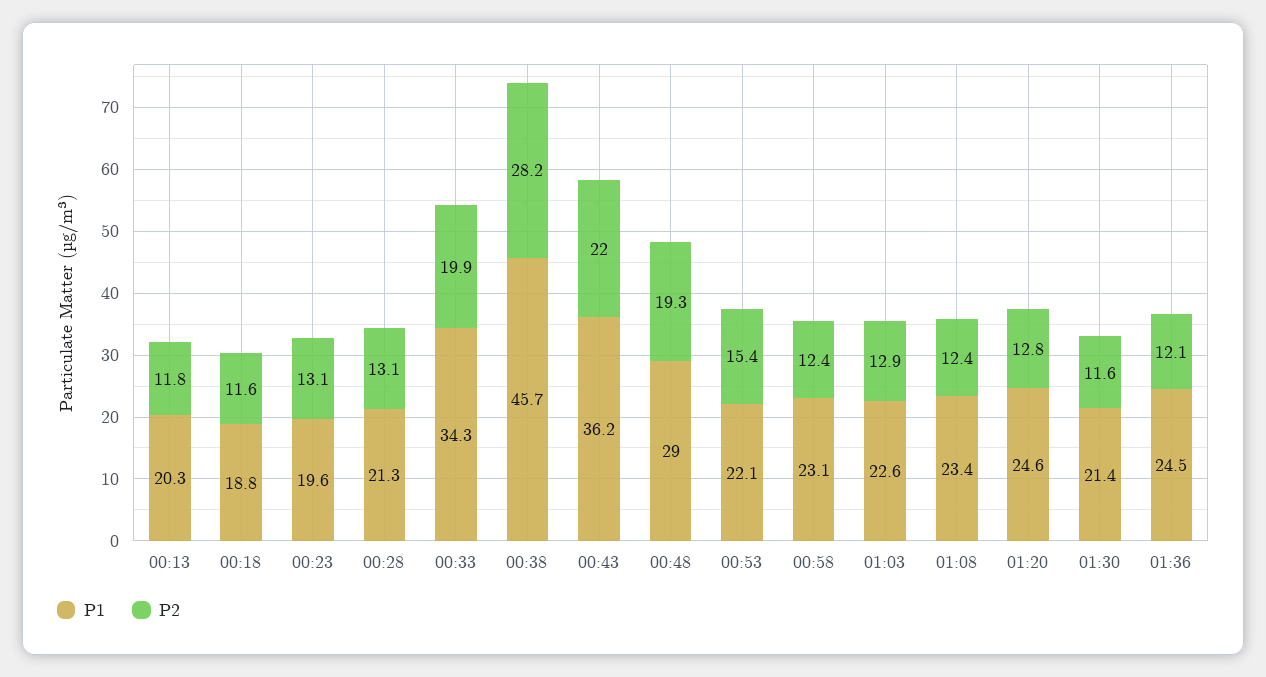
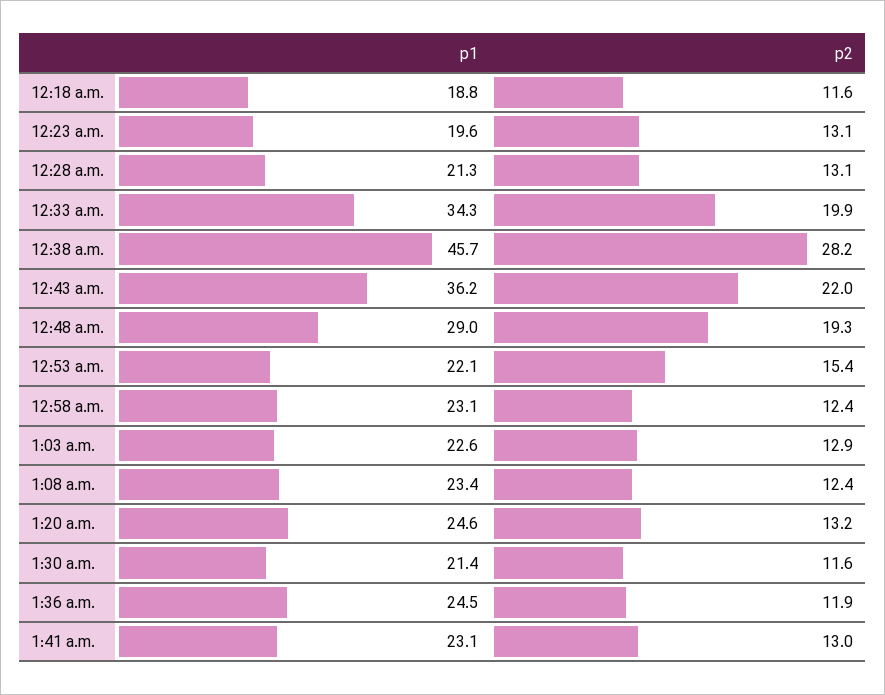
P1, 00:13: 20.3 -> none
P2, 00:13: 11.8 -> none
P2, 01:20: 12.8 -> 13.2
P2, 01:36: 12.1 -> 11.9
P1, 1:41 a.m.: none -> 23.1
P2, 1:41 a.m.: none -> 13

